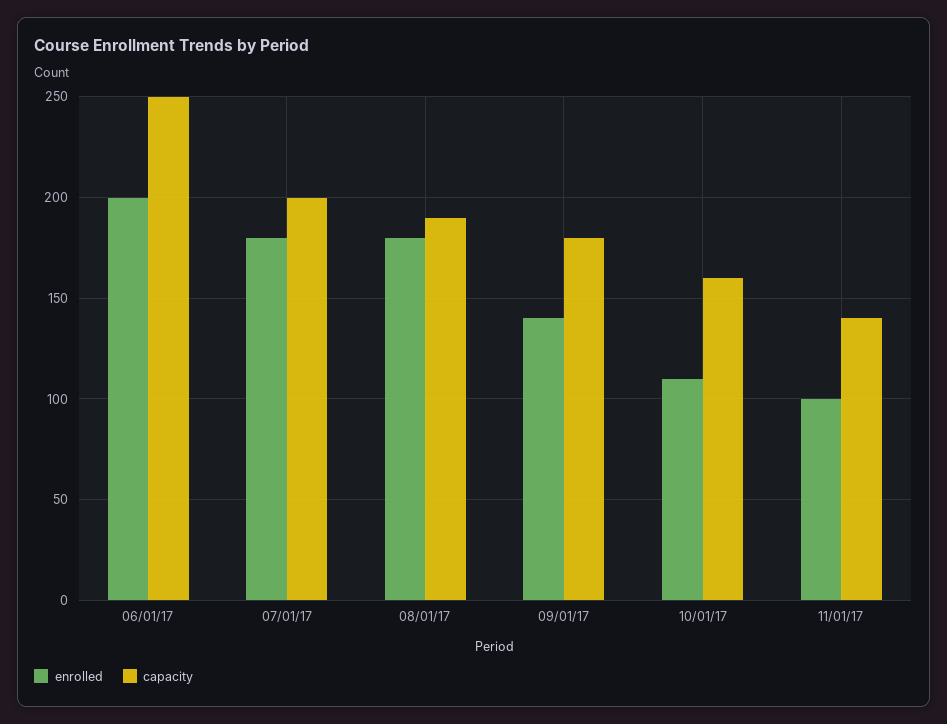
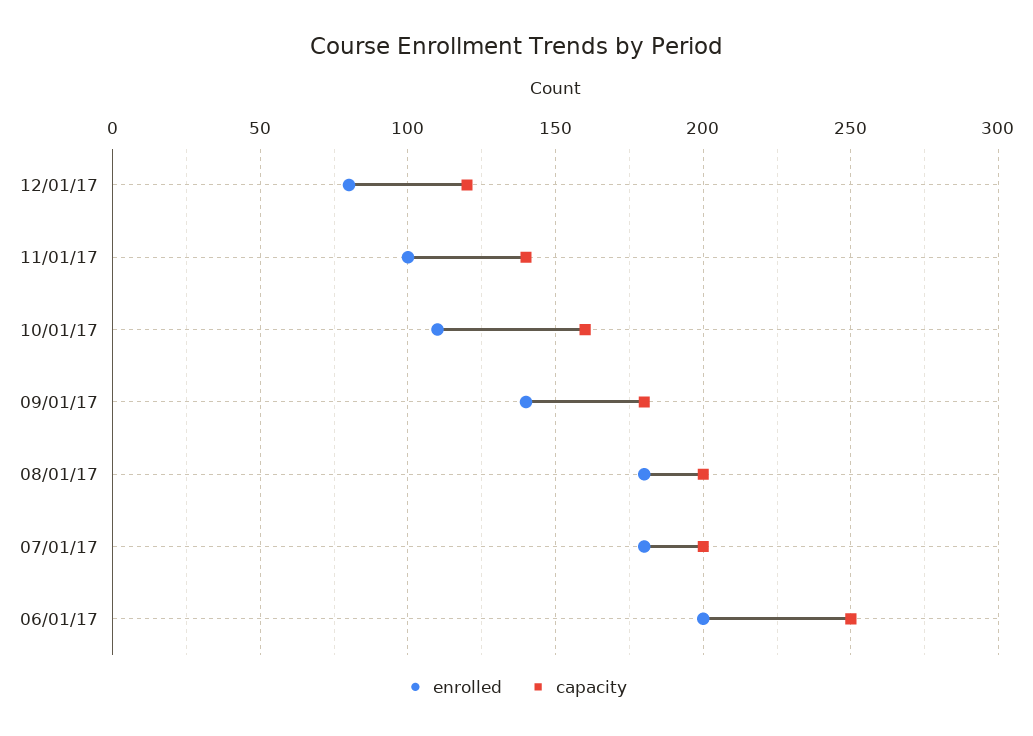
capacity, 08/01/17: 190 -> 200
enrolled, 12/01/17: none -> 80
capacity, 12/01/17: none -> 120

